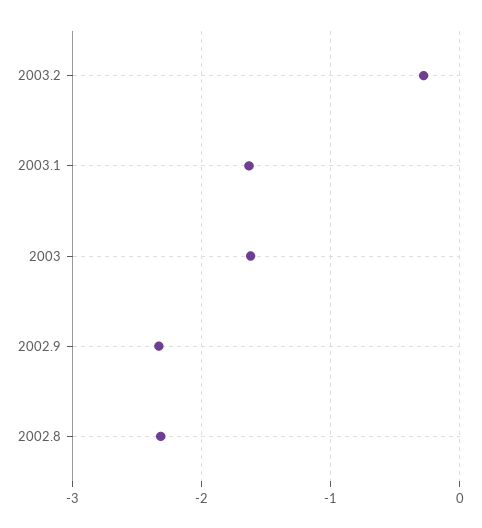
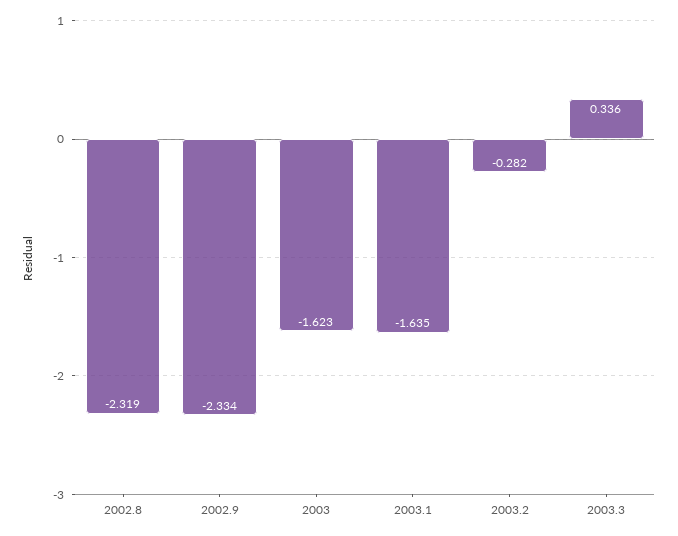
2003.3: none -> 0.336

